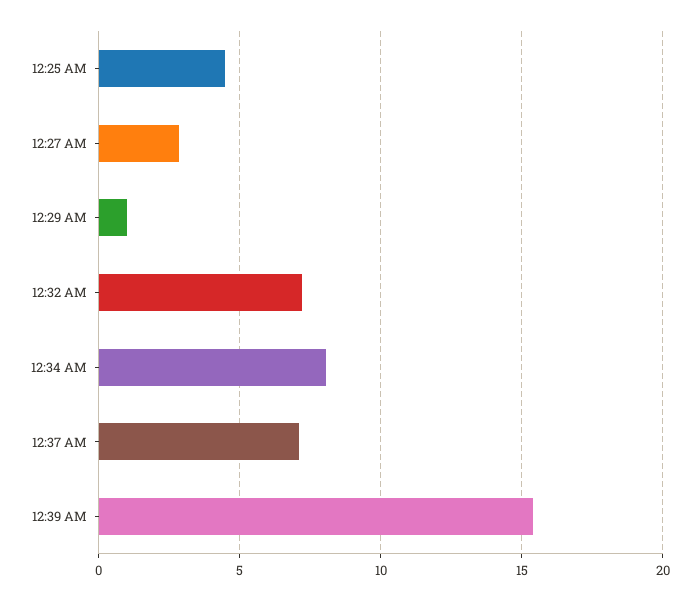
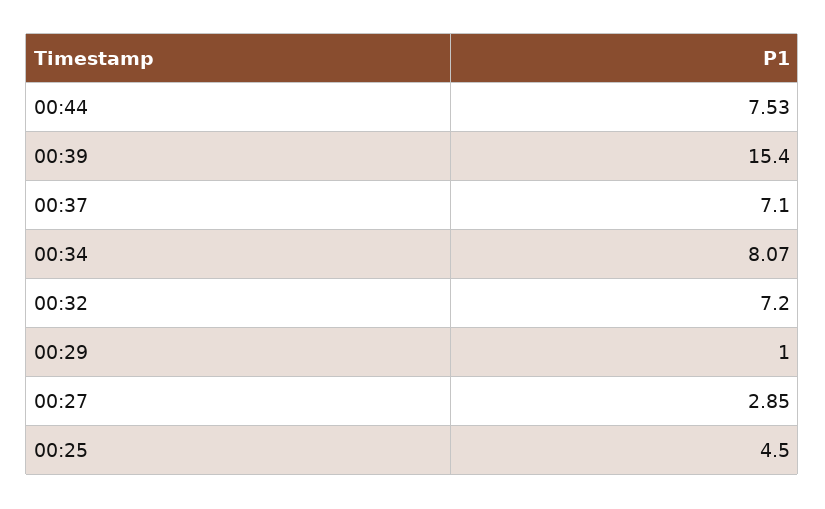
00:44: none -> 7.53

